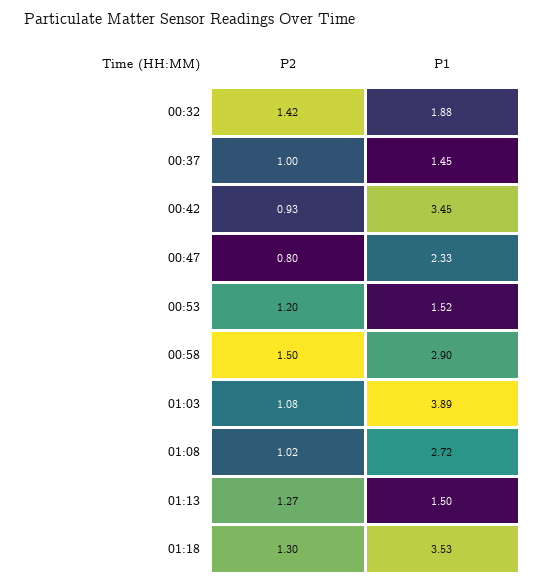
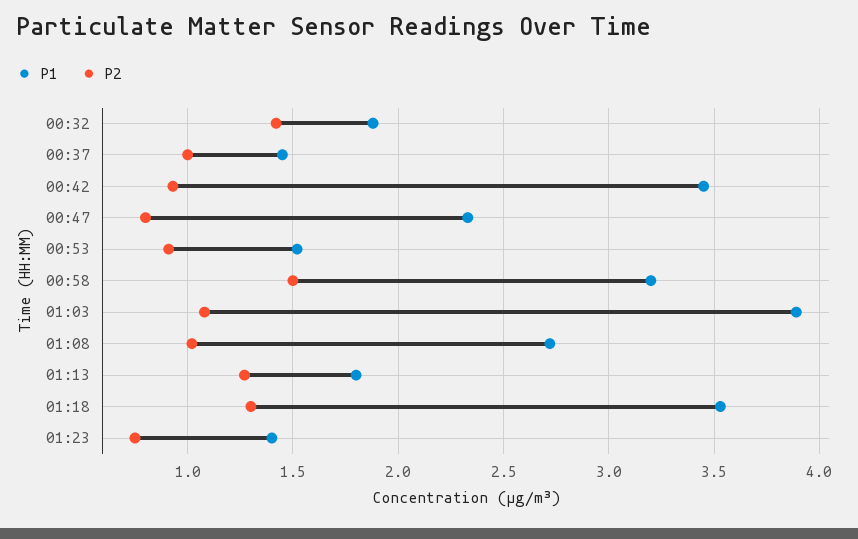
P2, 00:53: 1.2 -> 0.9
P1, 00:58: 2.9 -> 3.2
P1, 01:13: 1.5 -> 1.8
P1, 01:23: none -> 1.4
P2, 01:23: none -> 0.75

